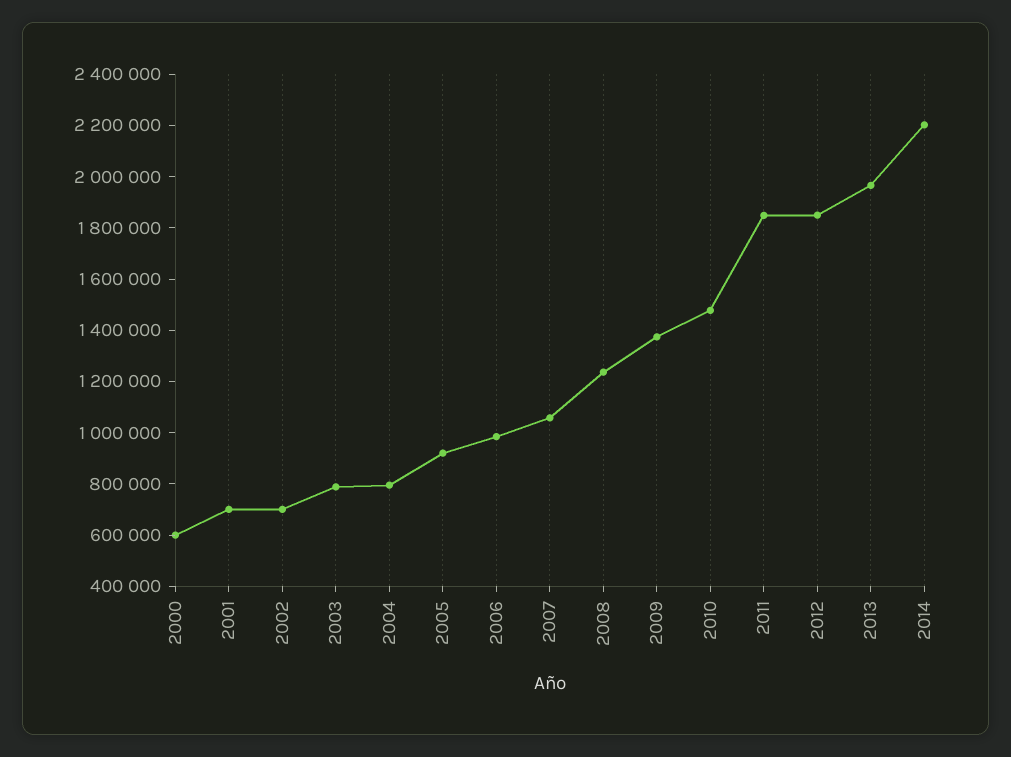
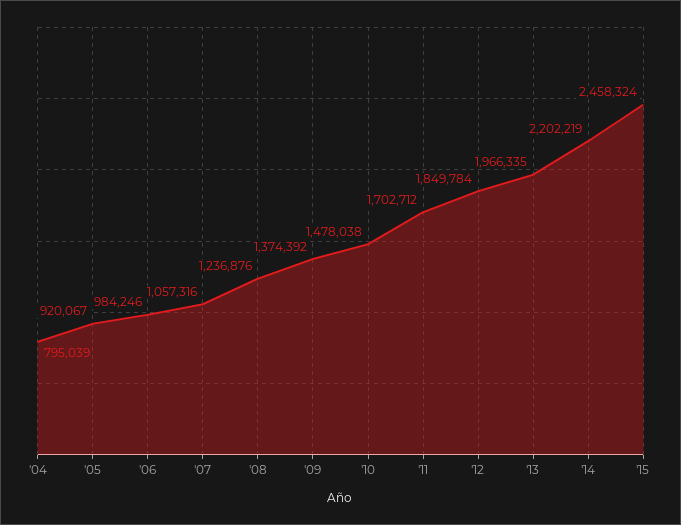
2000: 600000 -> none
2001: 700000 -> none
2002: 700000 -> none
2003: 800000 -> none
2011: 1850000 -> 1702712
'15: none -> 2458324

